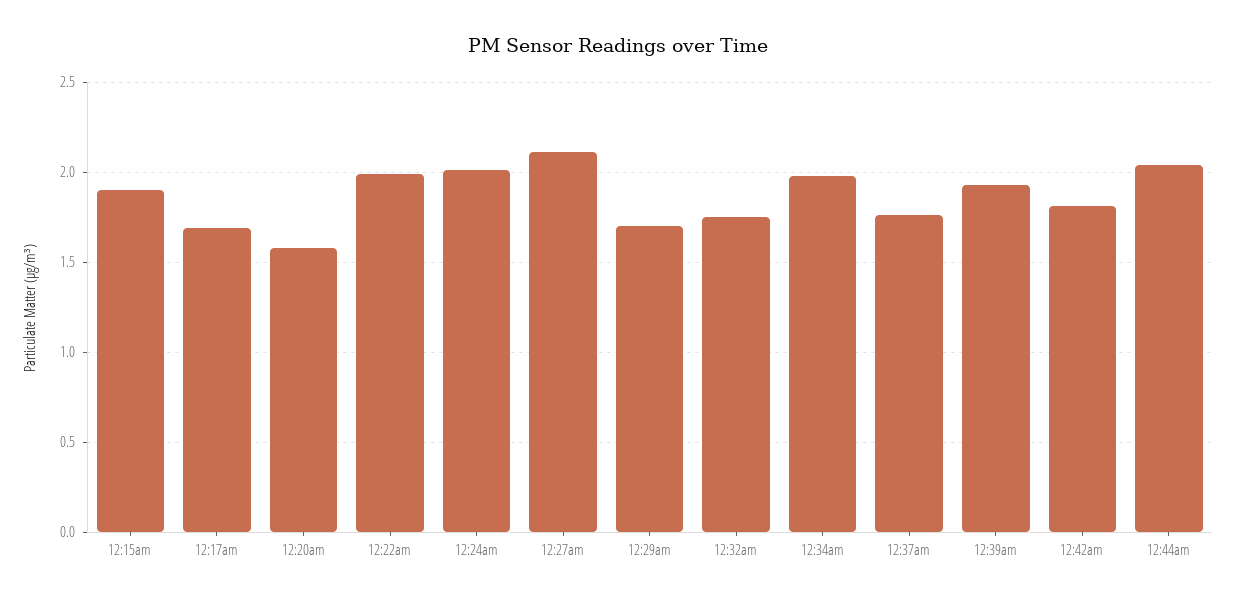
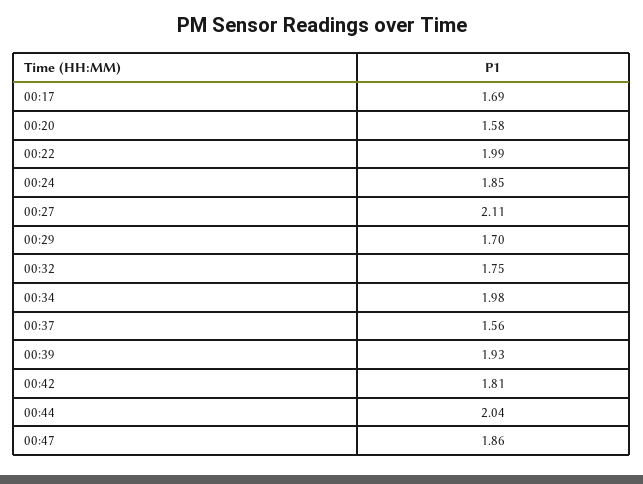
12:15am: 1.9 -> none
12:24am: 2 -> 1.85
12:37am: 1.75 -> 1.56
00:47: none -> 1.86

